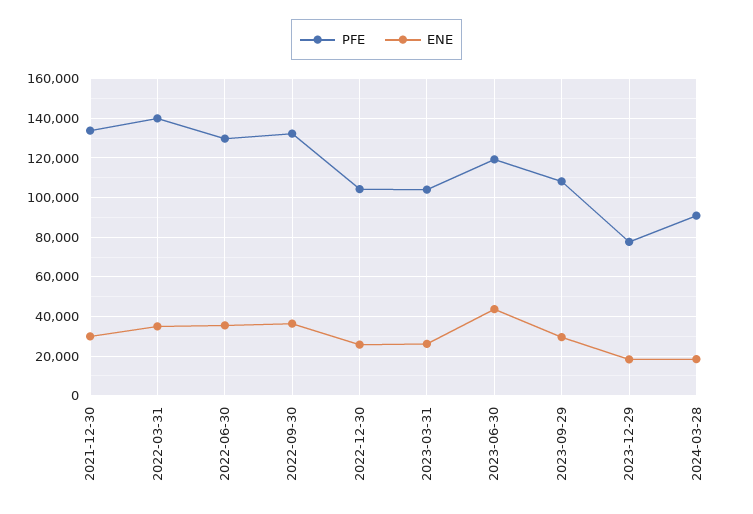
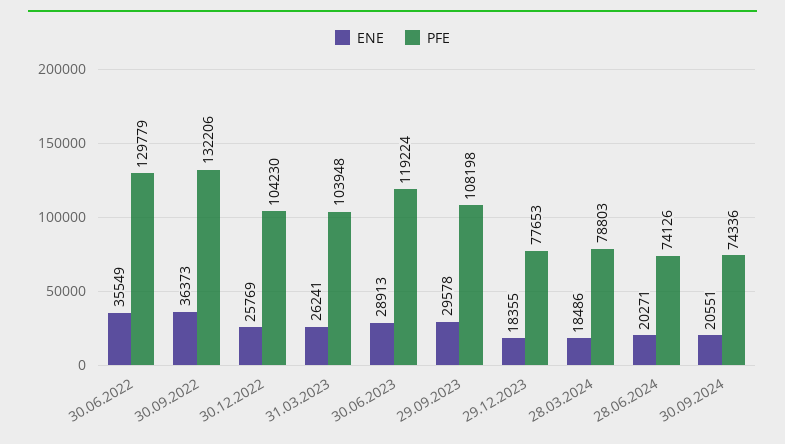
PFE, 2021-12-30: 135000 -> none
ENE, 2021-12-30: 30000 -> none
PFE, 2022-03-31: 140000 -> none
ENE, 2022-03-31: 35000 -> none
ENE, 2023-06-30: 45000 -> 28913
PFE, 2024-03-28: 90000 -> 78803
ENE, 28.06.2024: none -> 20271
PFE, 28.06.2024: none -> 74126
ENE, 30.09.2024: none -> 20551
PFE, 30.09.2024: none -> 74336

